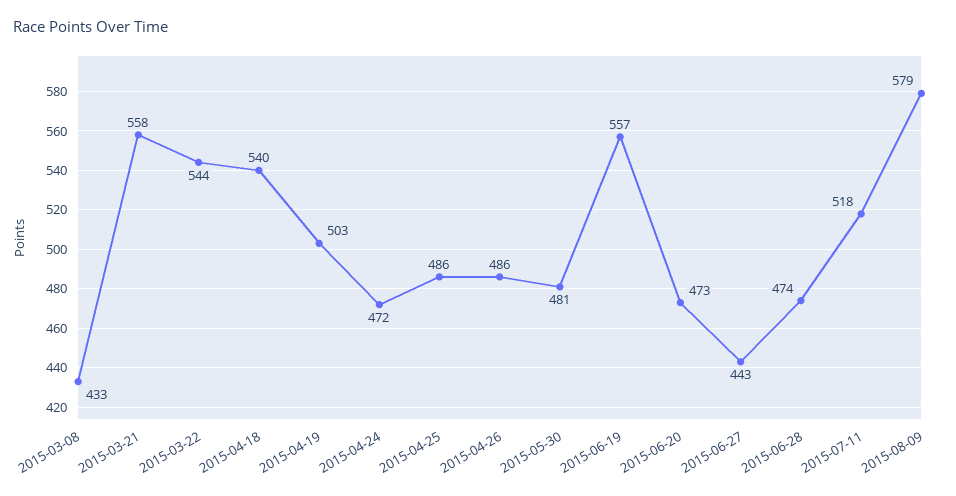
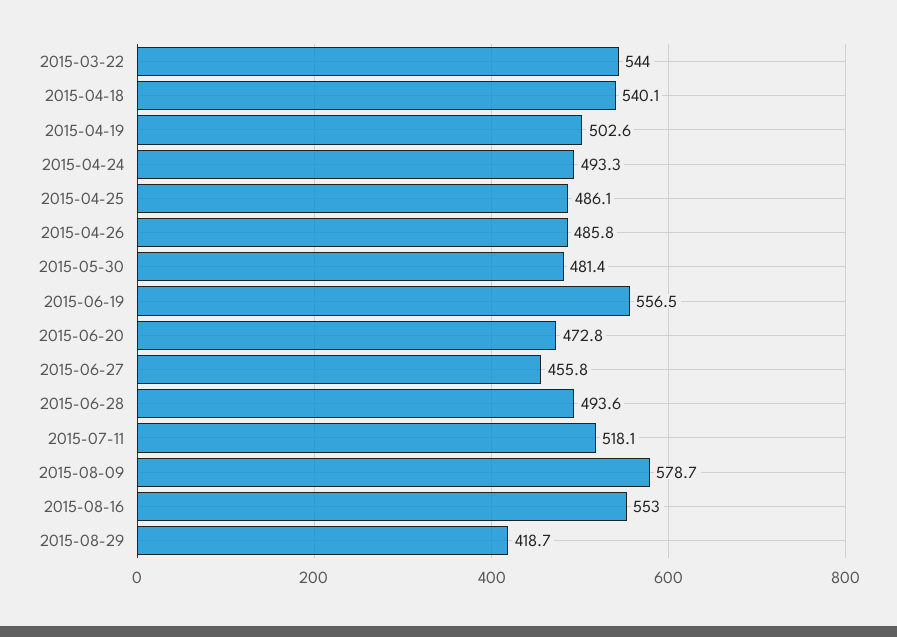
2015-03-08: 433 -> none
2015-03-21: 558 -> none
2015-04-24: 472 -> 493.3
2015-06-27: 443 -> 455.8
2015-06-28: 474 -> 493.6
2015-08-16: none -> 553
2015-08-29: none -> 418.7

